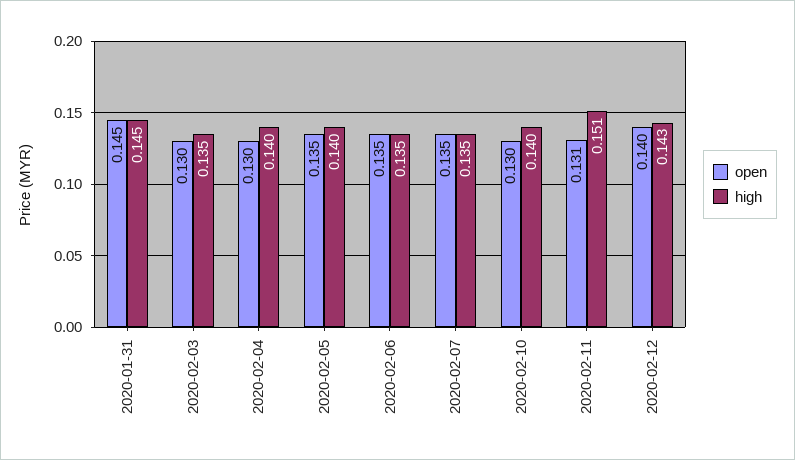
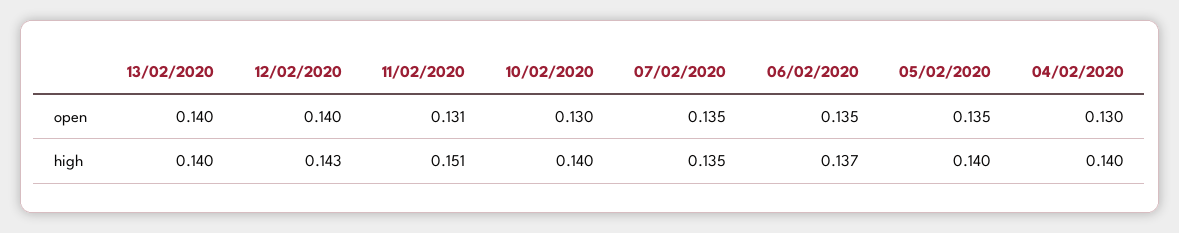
open, 2020-01-31: 0.145 -> none
high, 2020-01-31: 0.145 -> none
open, 2020-02-03: 0.13 -> none
high, 2020-02-03: 0.135 -> none
high, 2020-02-06: 0.135 -> 0.137
open, 13/02/2020: none -> 0.14
high, 13/02/2020: none -> 0.14

